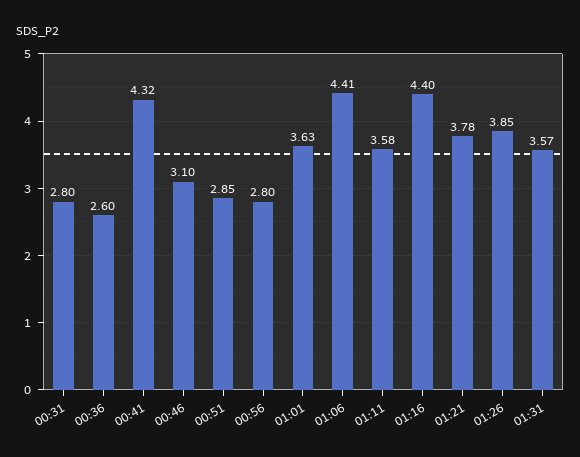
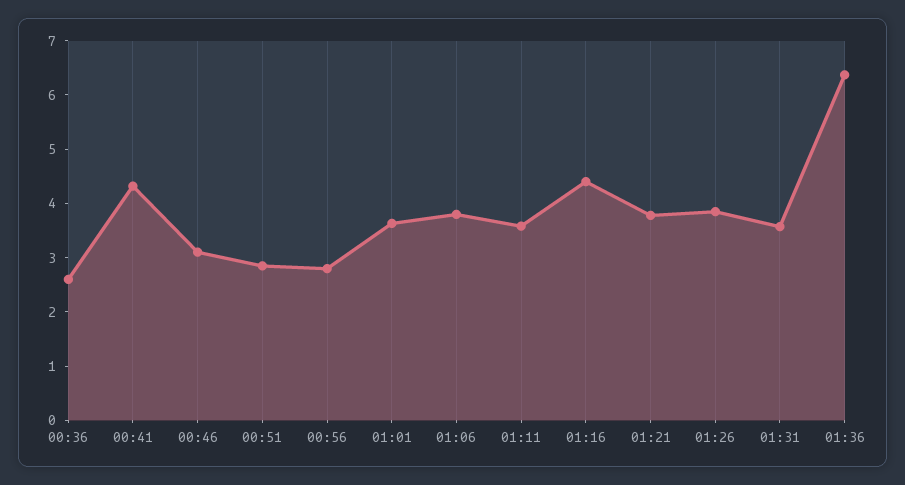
00:31: 2.8 -> none
01:06: 4.41 -> 3.8
01:36: none -> 6.4

